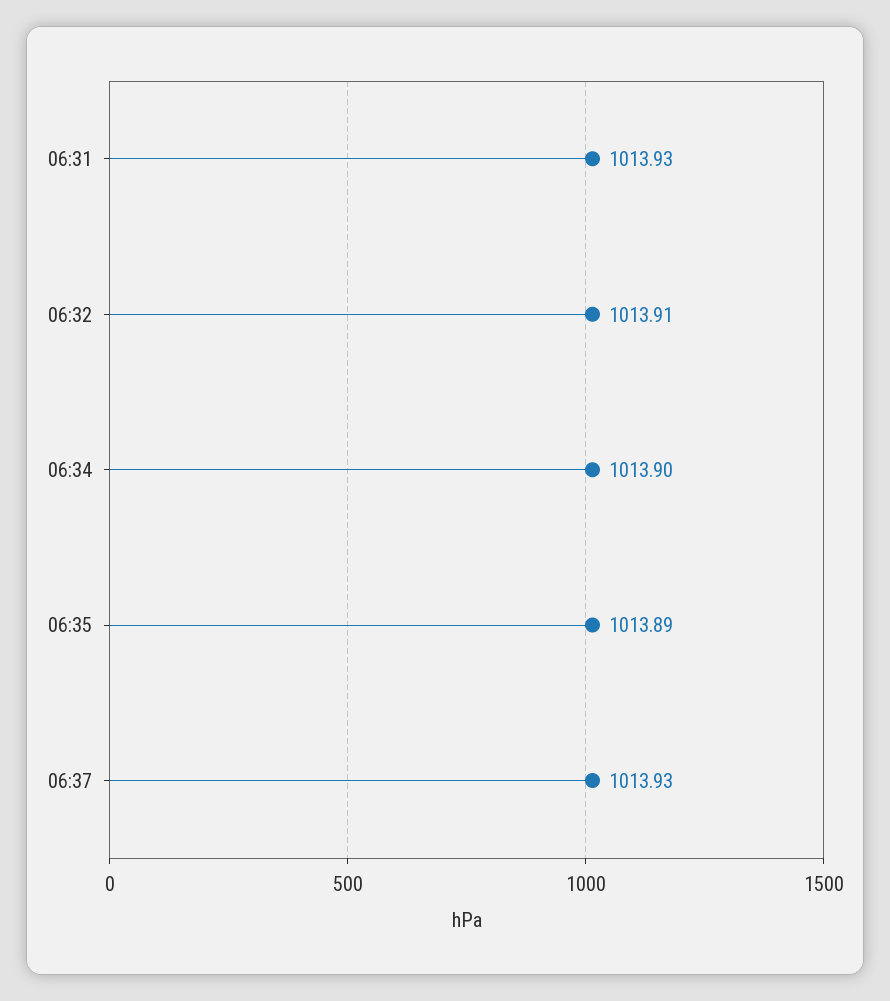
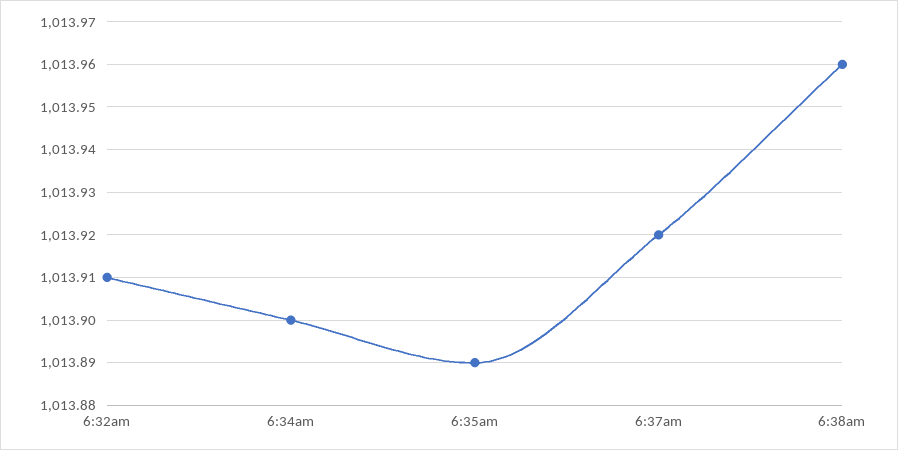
06:31: 1013.93 -> none
06:37: 1013.93 -> 1013.92
6:38am: none -> 1013.96

